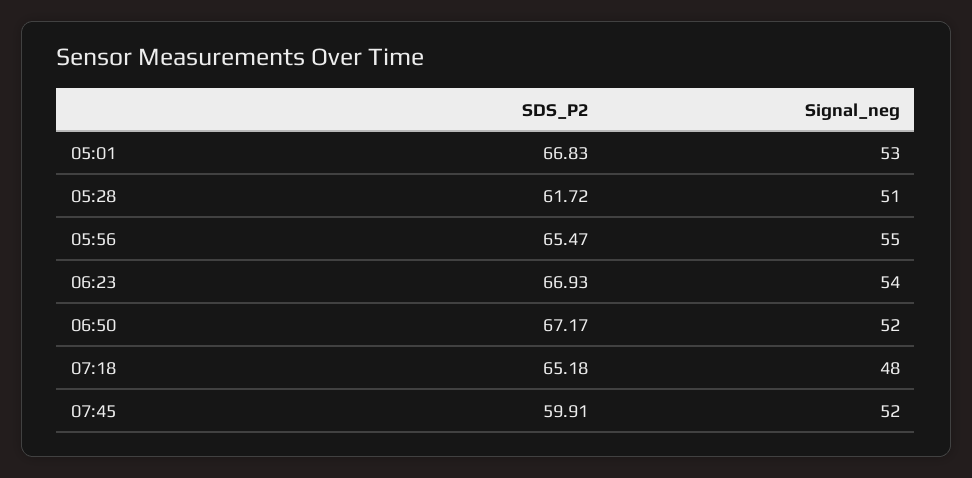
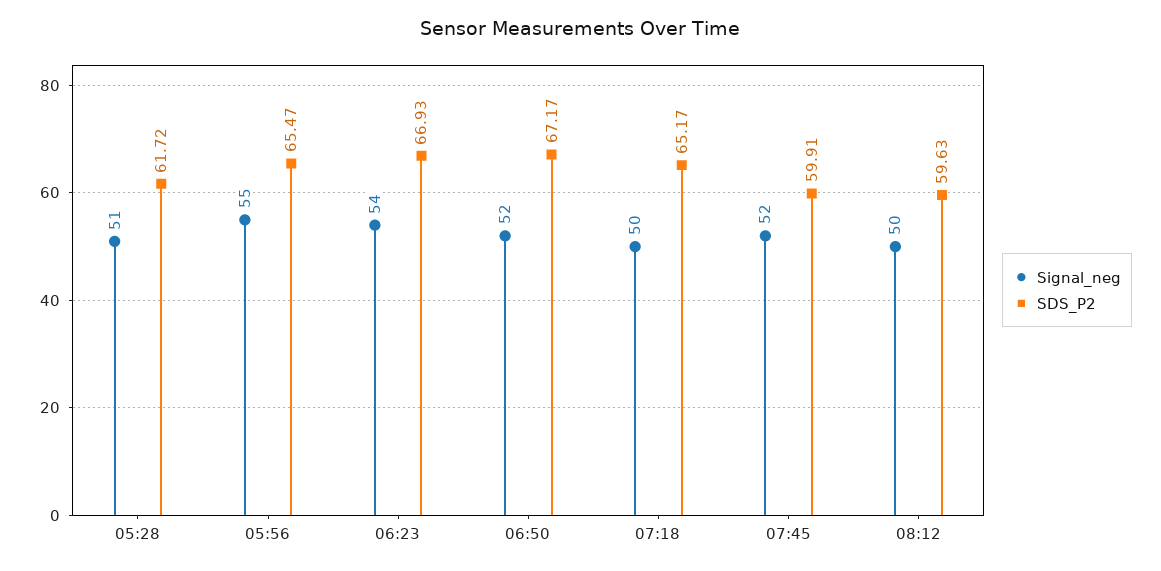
SDS_P2, 05:01: 66.83 -> none
Signal_neg, 05:01: 53 -> none
SDS_P2, 07:18: 65.18 -> 65.17
Signal_neg, 07:18: 48 -> 50
Signal_neg, 08:12: none -> 50
SDS_P2, 08:12: none -> 59.63

